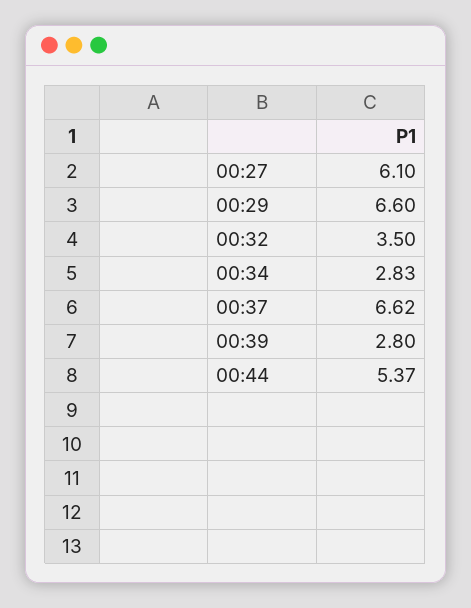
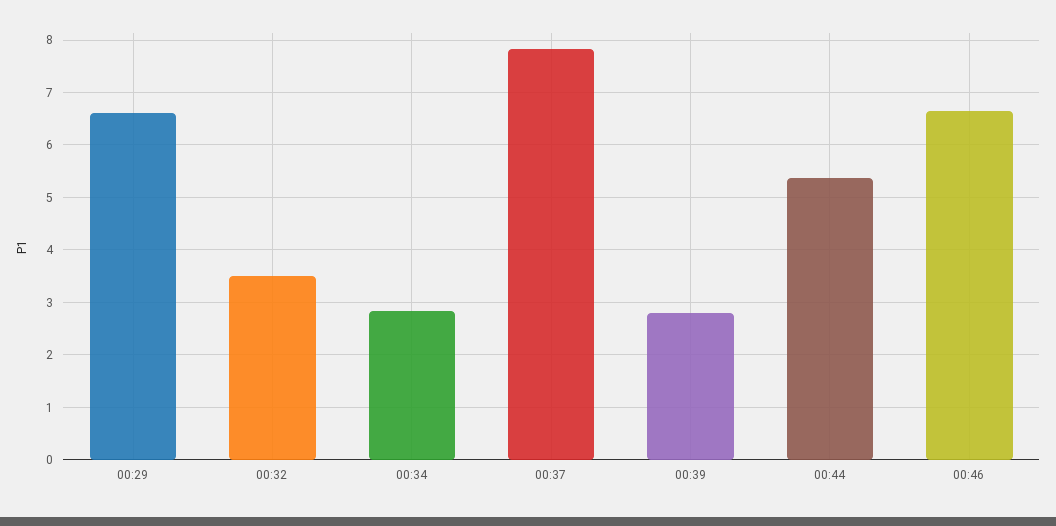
00:27: 6.1 -> none
00:37: 6.62 -> 7.8
00:46: none -> 6.6

